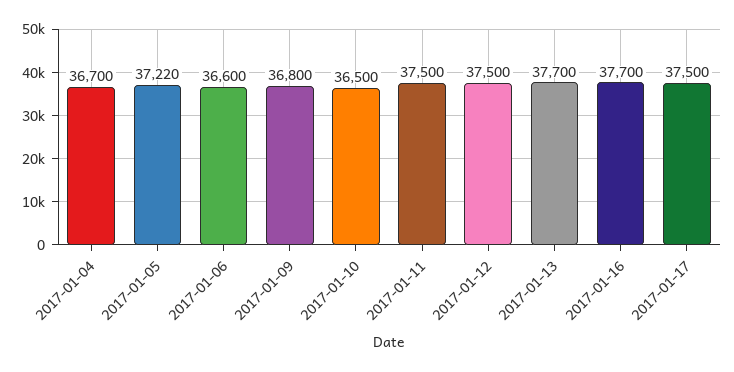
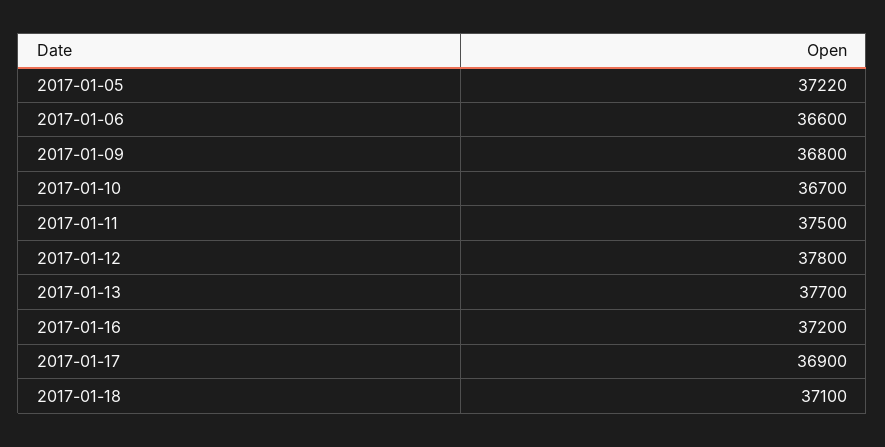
2017-01-04: 36700 -> none
2017-01-10: 36500 -> 36700
2017-01-12: 37500 -> 37800
2017-01-16: 37700 -> 37200
2017-01-17: 37500 -> 36900
2017-01-18: none -> 37100

